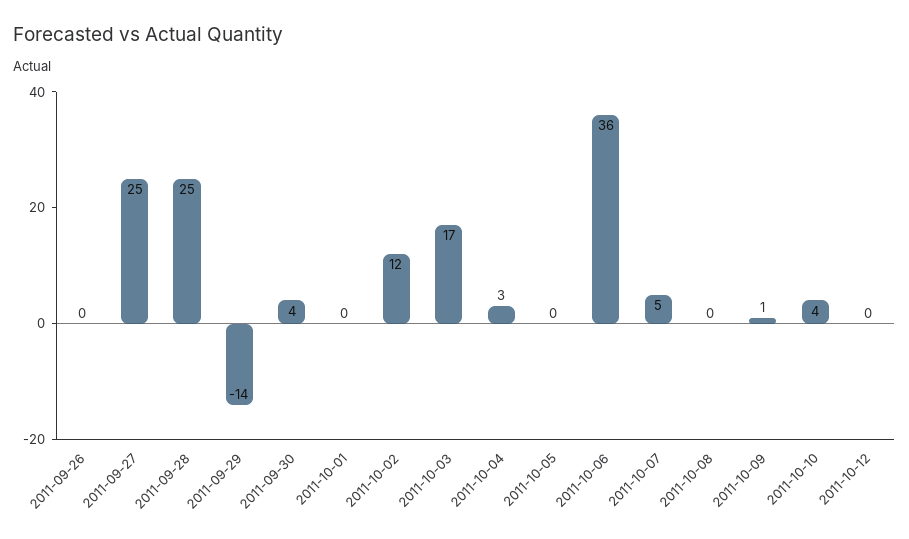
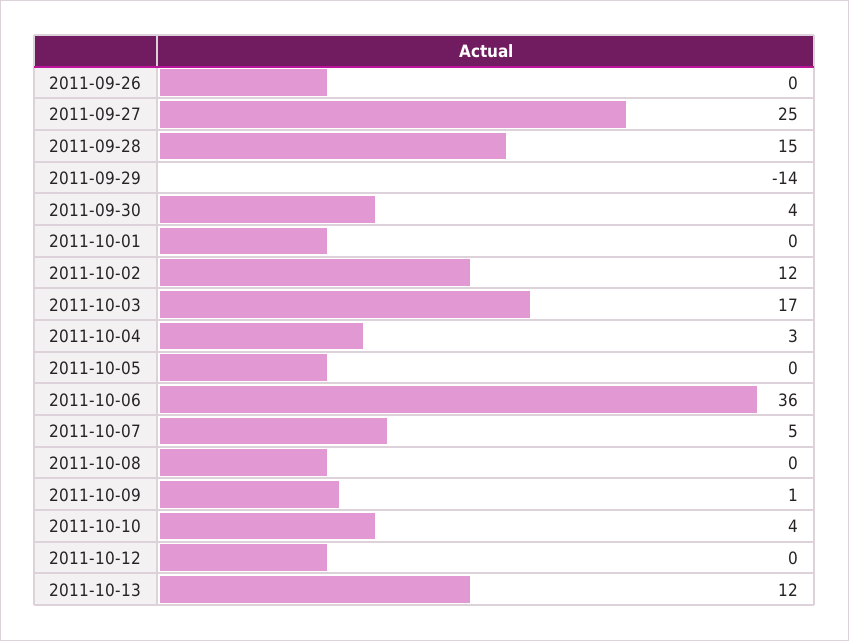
2011-09-28: 25 -> 15
2011-10-13: none -> 12

